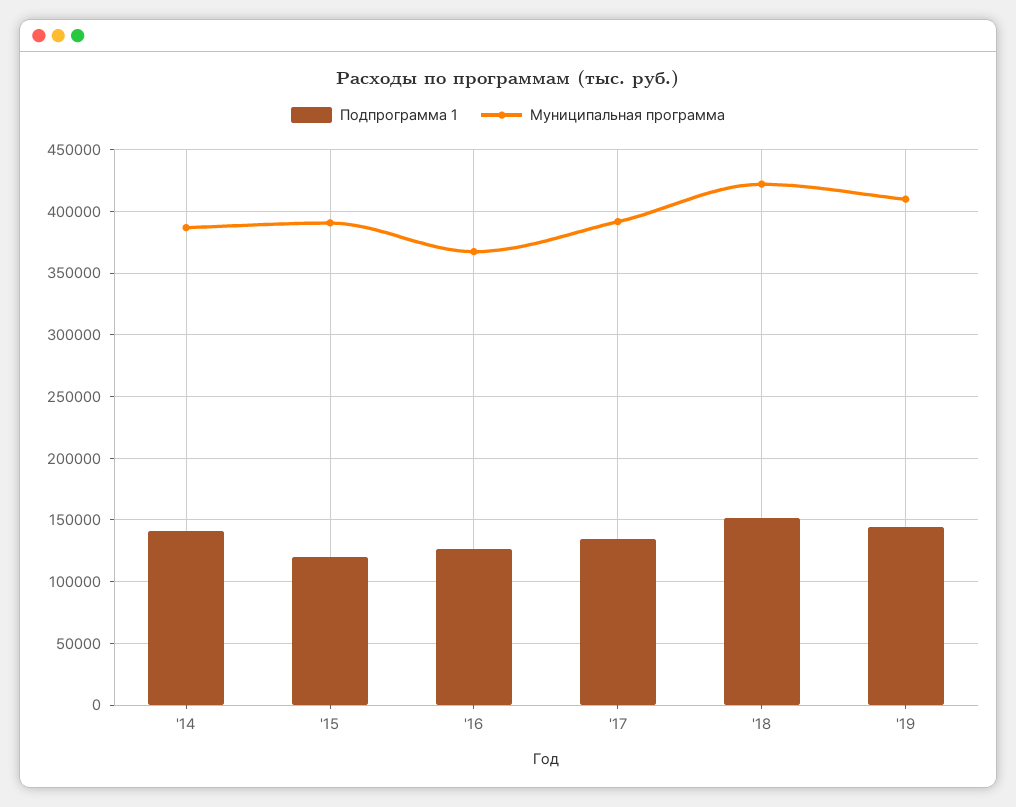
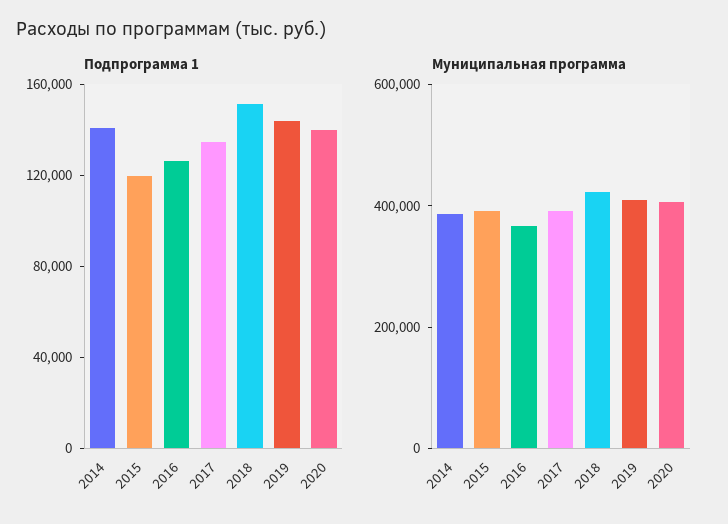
Подпрограмма 1, 2020: none -> 140000
Муниципальная программа, 2020: none -> 400000

